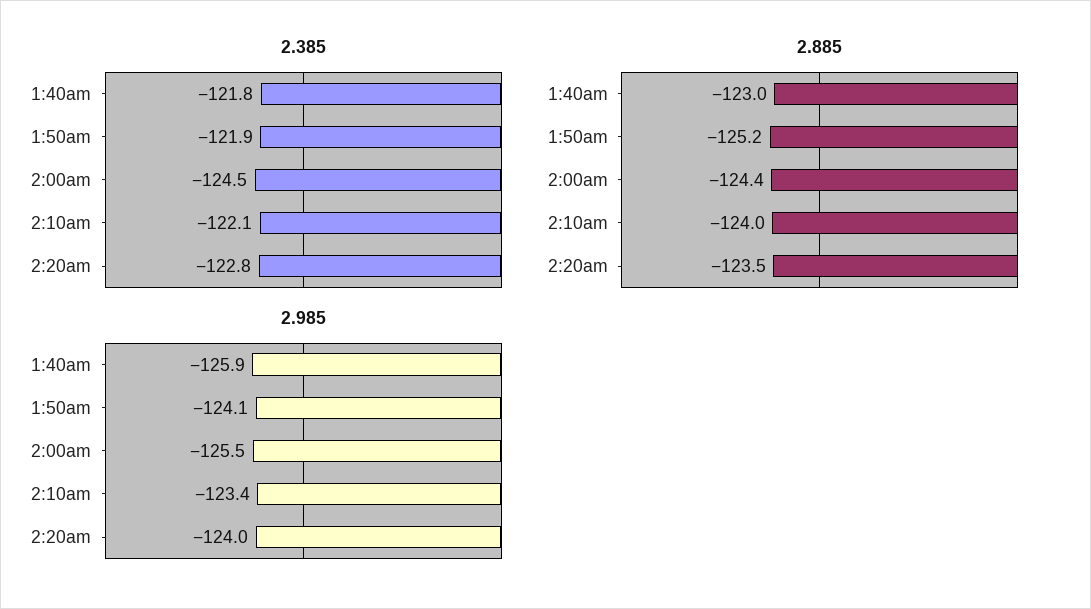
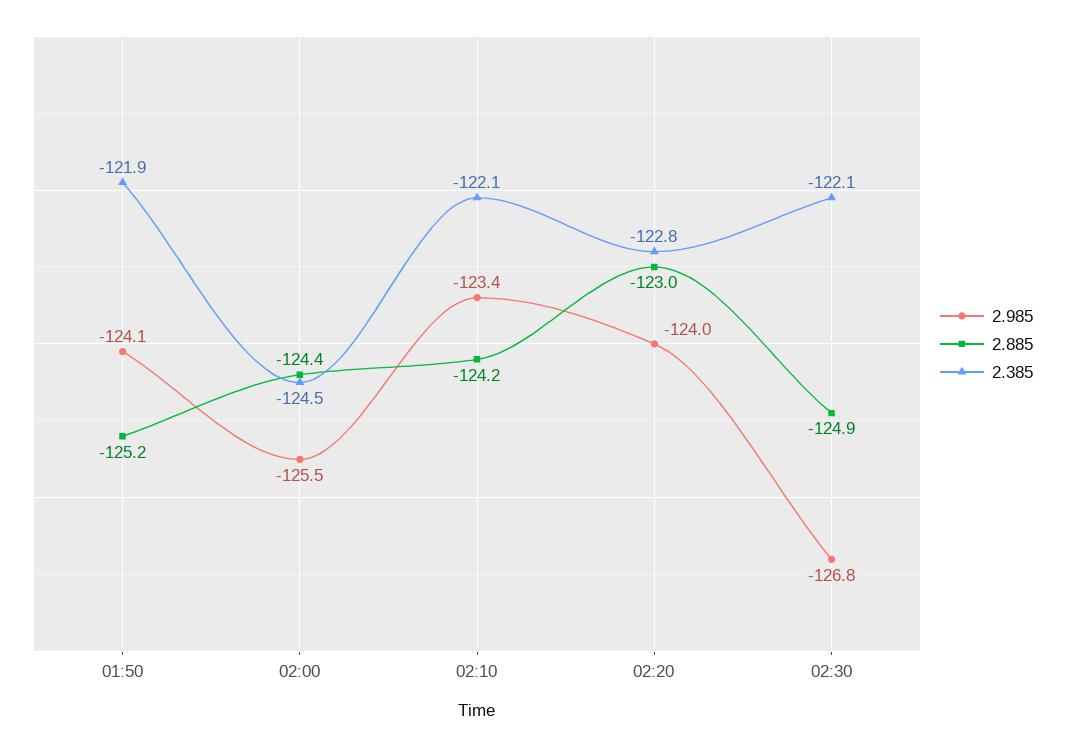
2.385, 1:40am: -121.8 -> none
2.885, 1:40am: -123 -> none
2.885, 2:10am: -124 -> -124.2
2.885, 2:20am: -123.5 -> -123
2.985, 1:40am: -125.9 -> none
2.985, 02:30: none -> -126.8
2.885, 02:30: none -> -124.9
2.385, 02:30: none -> -122.1

